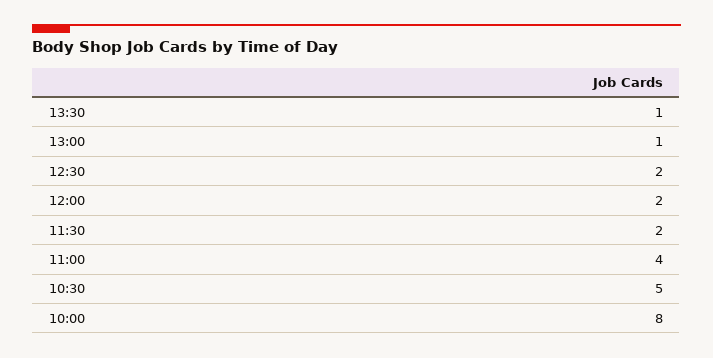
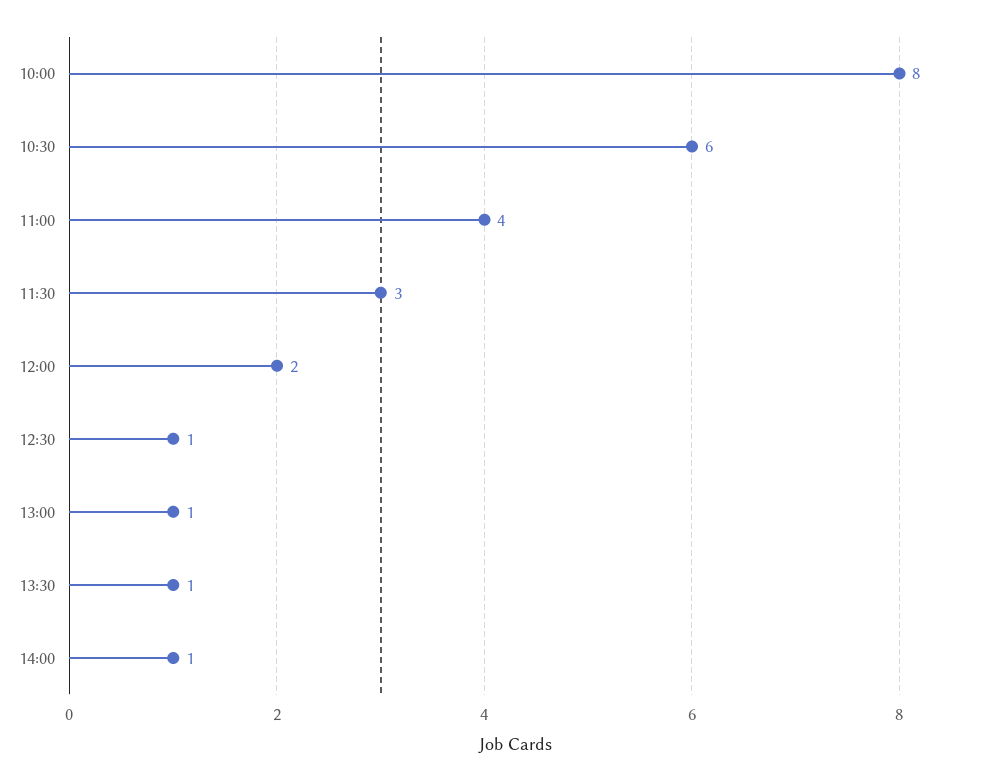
12:30: 2 -> 1
11:30: 2 -> 3
10:30: 5 -> 6
14:00: none -> 1

